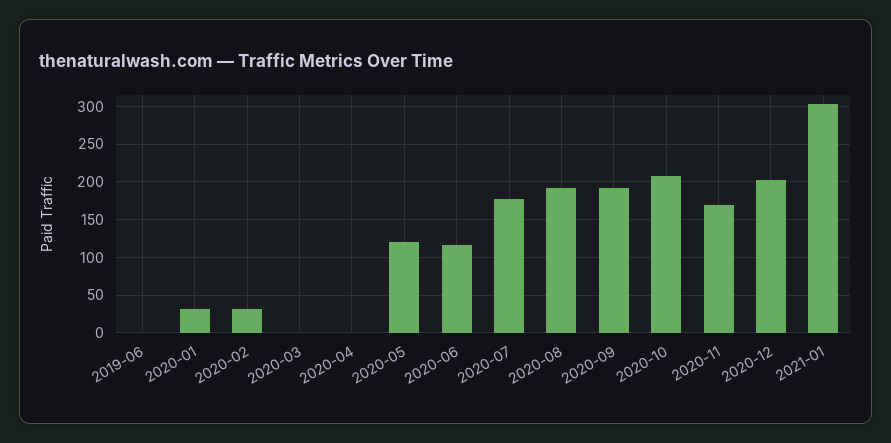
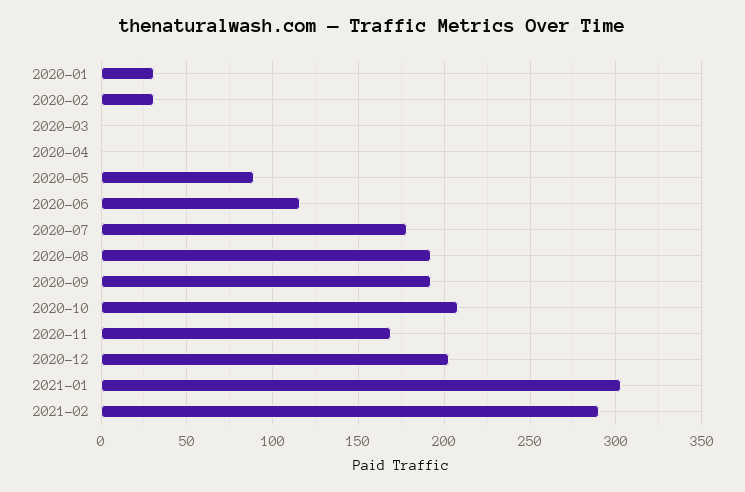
2019-06: 0 -> none
2020-05: 120 -> 90
2021-02: none -> 290

